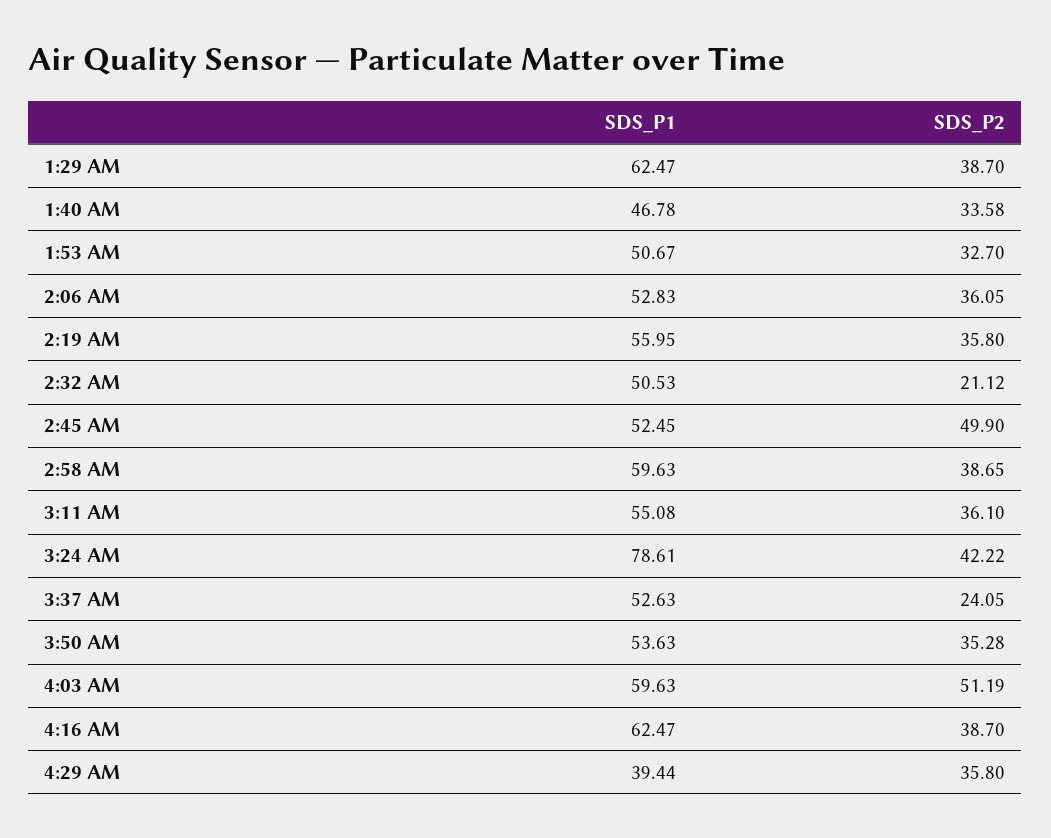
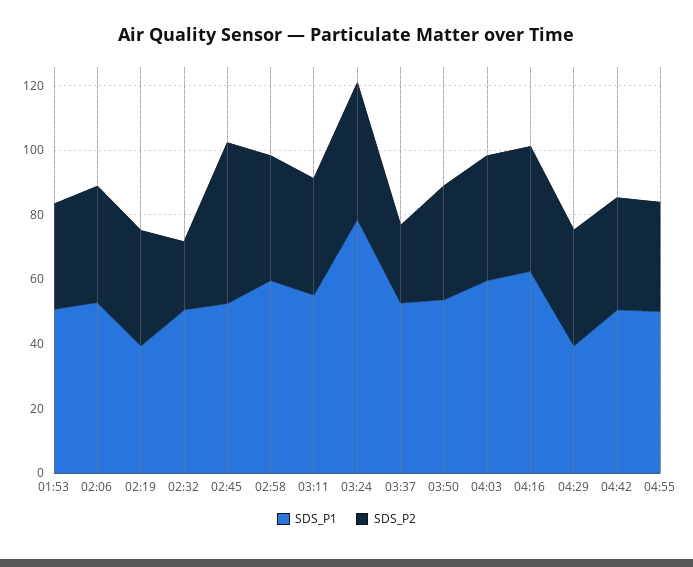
SDS_P1, 1:29 AM: 62.47 -> none
SDS_P2, 1:29 AM: 38.7 -> none
SDS_P1, 1:40 AM: 46.78 -> none
SDS_P2, 1:40 AM: 33.58 -> none
SDS_P1, 2:19 AM: 55.95 -> 40
SDS_P2, 4:03 AM: 51.19 -> 40
SDS_P1, 04:42: none -> 50
SDS_P2, 04:42: none -> 35
SDS_P1, 04:55: none -> 50
SDS_P2, 04:55: none -> 35

